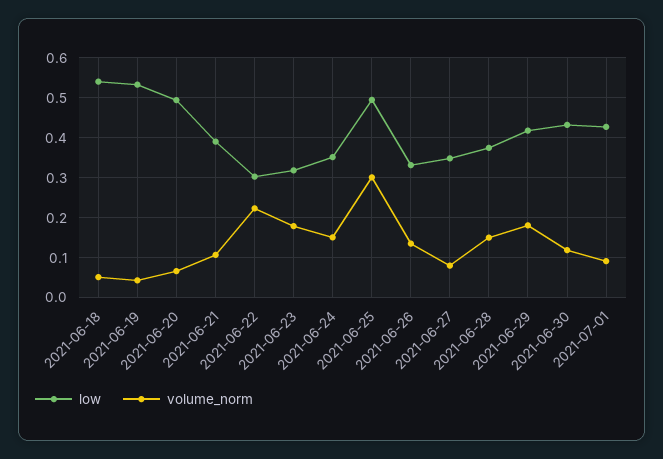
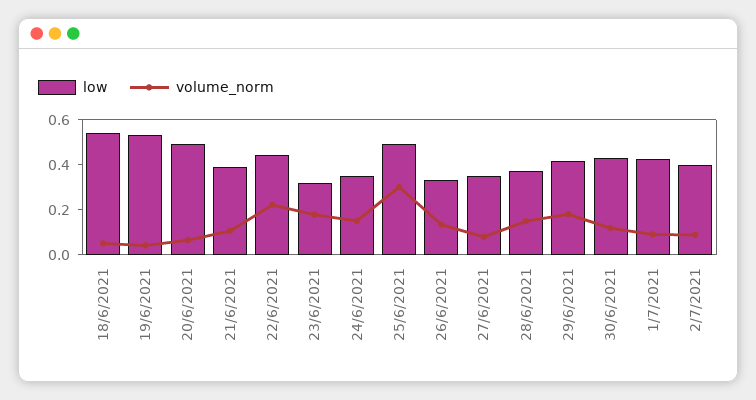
low, 2021-06-22: 0.3 -> 0.45
low, 2/7/2021: none -> 0.4
volume_norm, 2/7/2021: none -> 0.1

